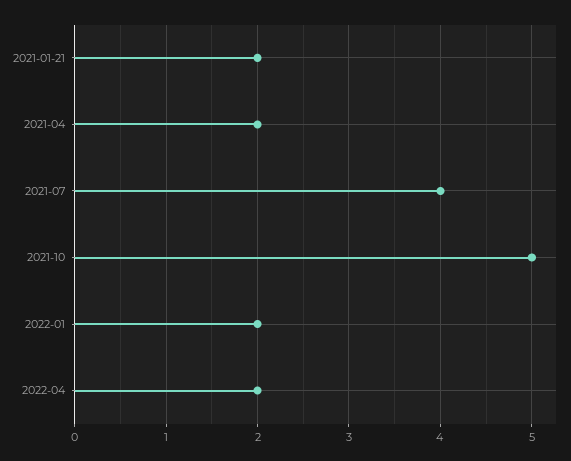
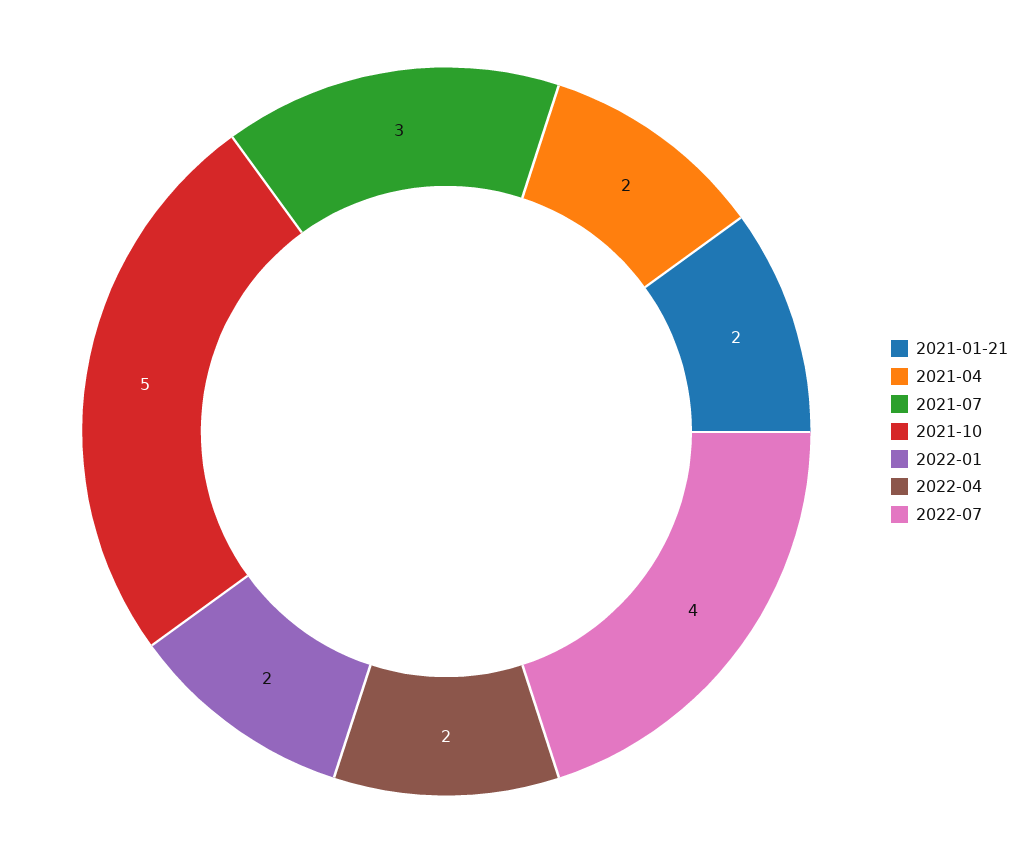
2021-07: 4 -> 3
2022-07: none -> 4

